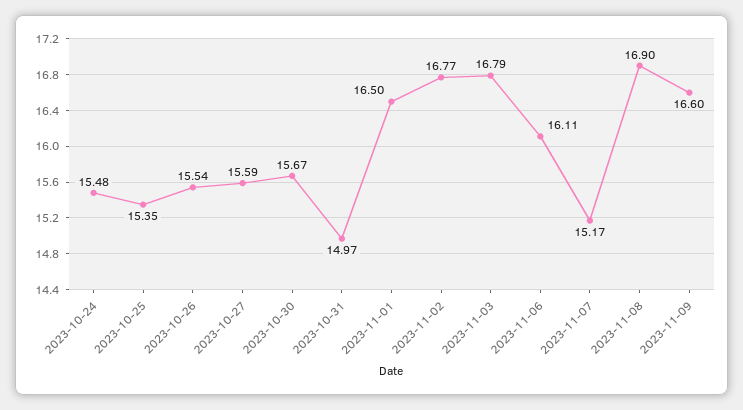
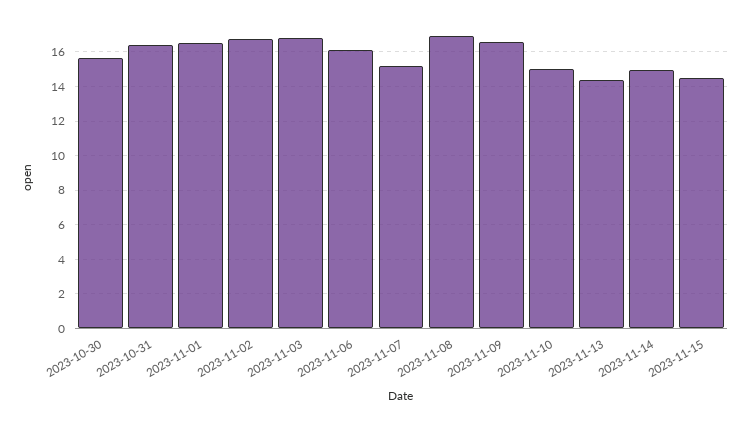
2023-10-24: 15.48 -> none
2023-10-25: 15.35 -> none
2023-10-26: 15.54 -> none
2023-10-27: 15.59 -> none
2023-10-31: 14.97 -> 16.5
2023-11-10: none -> 15
2023-11-13: none -> 14.5
2023-11-14: none -> 15
2023-11-15: none -> 14.5

